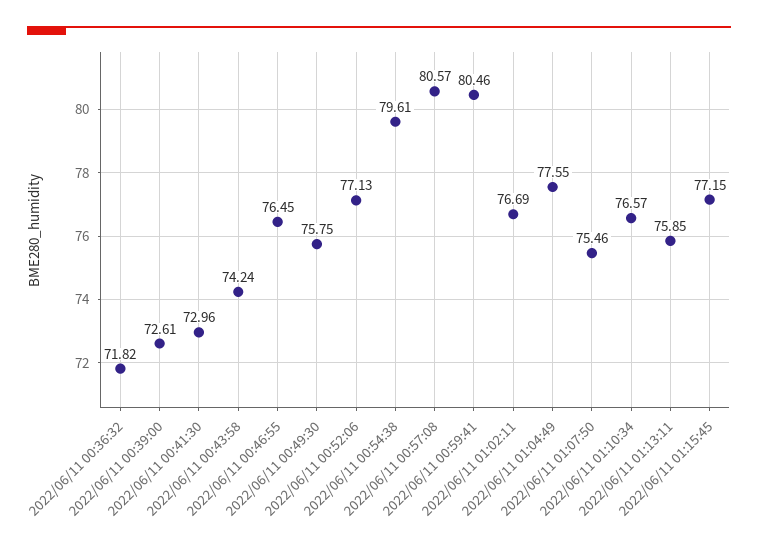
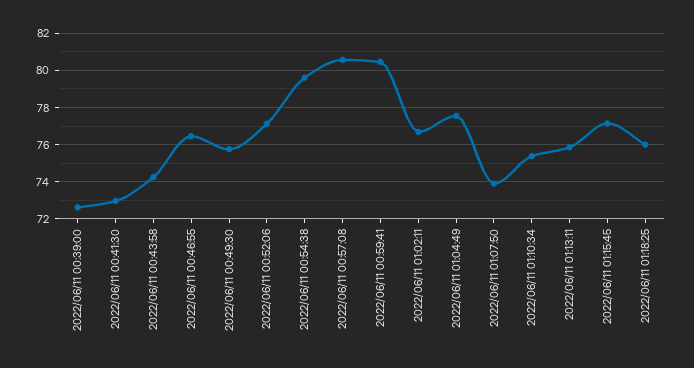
2022/06/11 00:36:32: 71.82 -> none
2022/06/11 01:07:50: 75.46 -> 74
2022/06/11 01:10:34: 76.57 -> 75.5
2022/06/11 01:18:25: none -> 76

